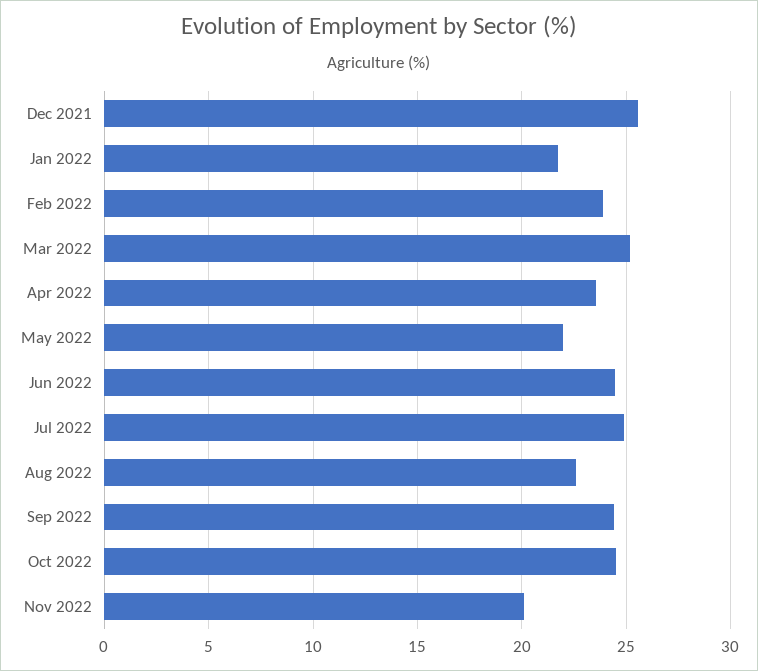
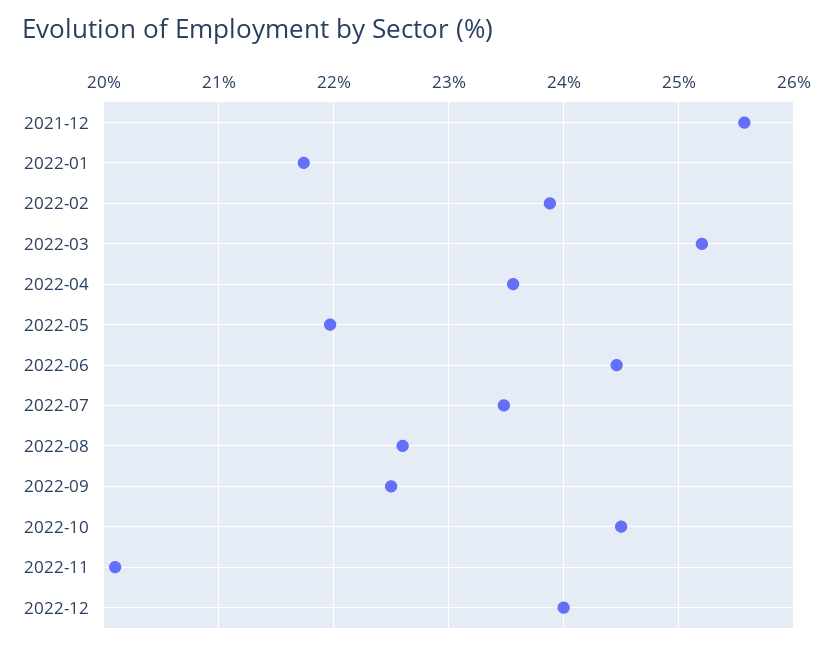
Jul 2022: 25 -> 23.5
Sep 2022: 24.5 -> 22.5
2022-12: none -> 24

